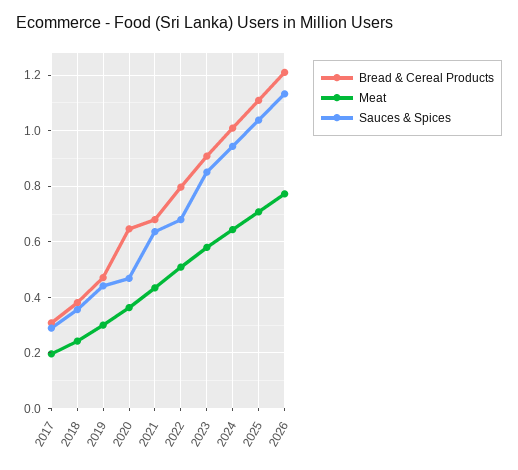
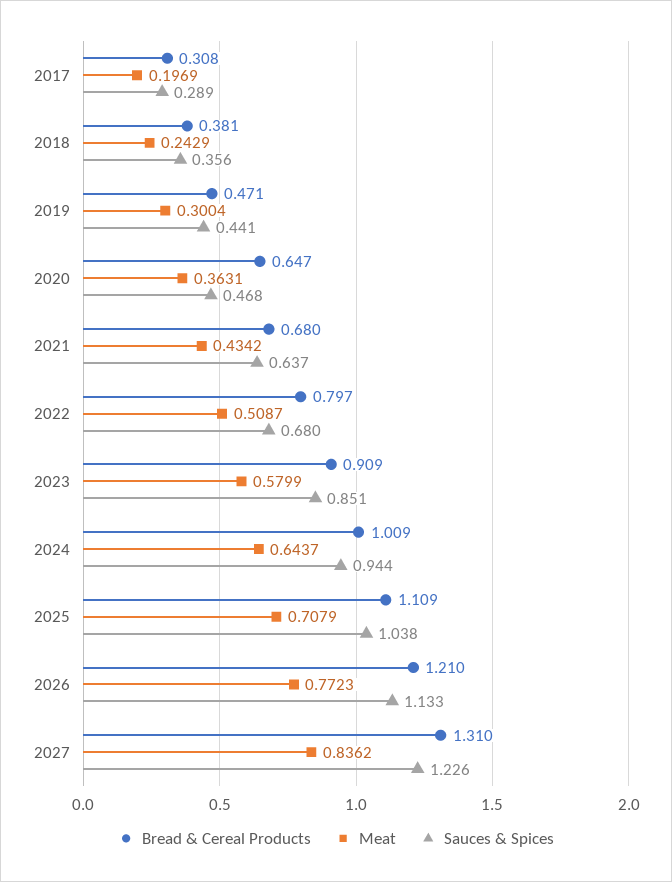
Bread & Cereal Products, 2027: none -> 1.31
Meat, 2027: none -> 0.8362
Sauces & Spices, 2027: none -> 1.226

